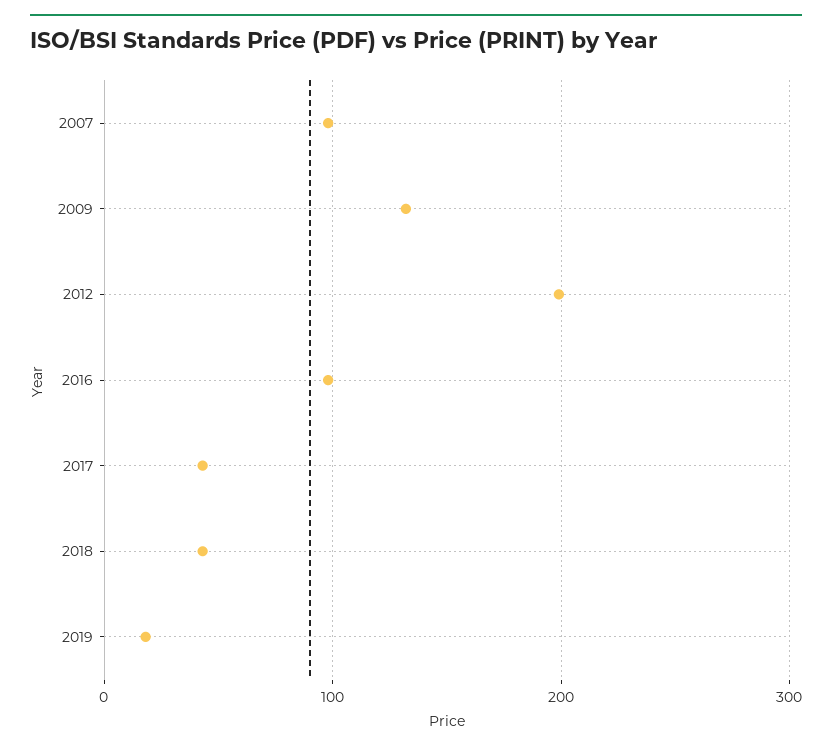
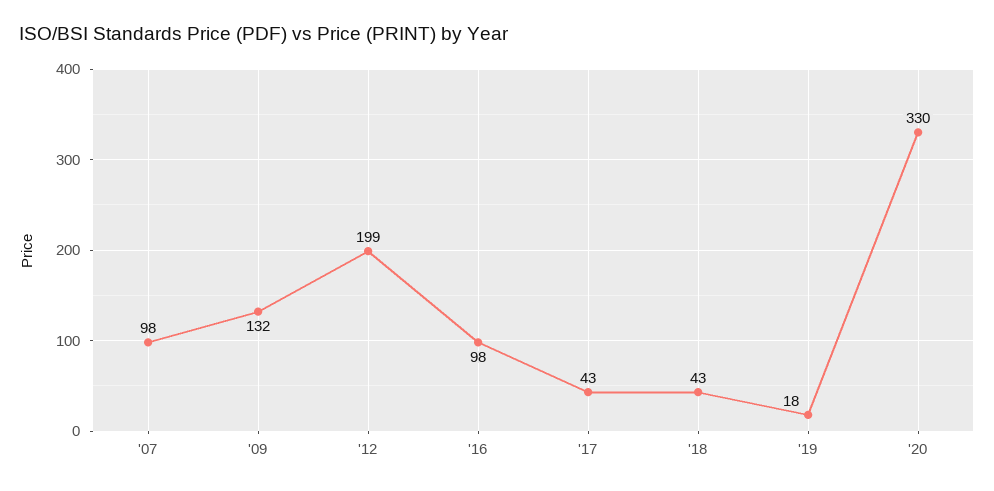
'20: none -> 330

